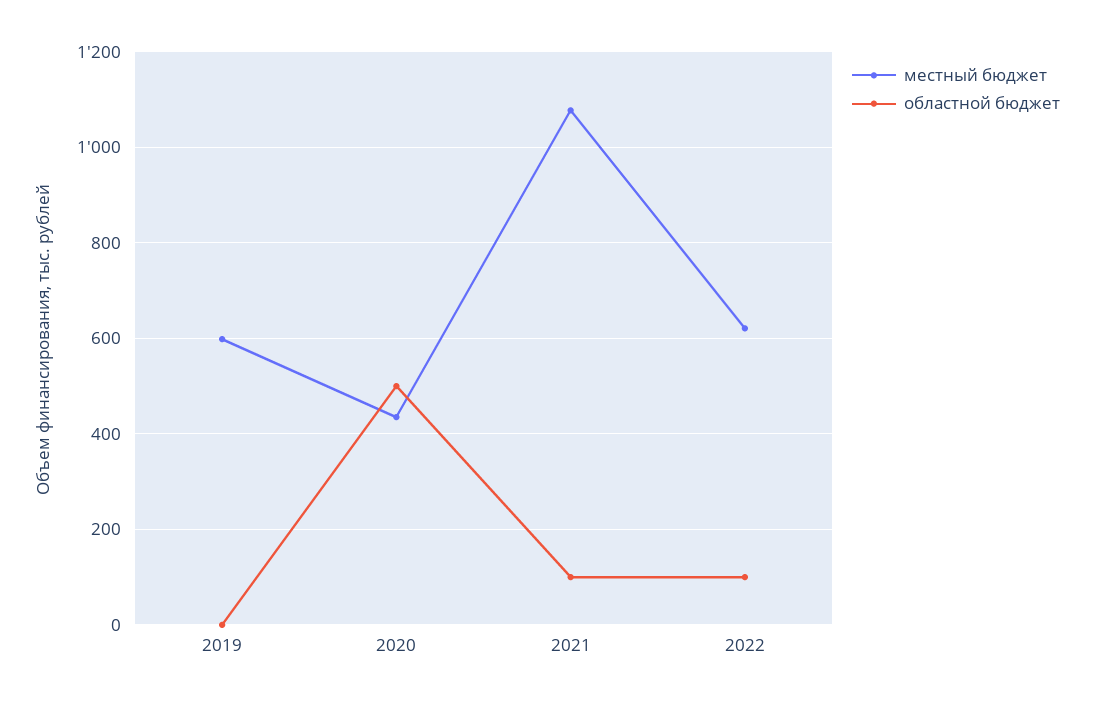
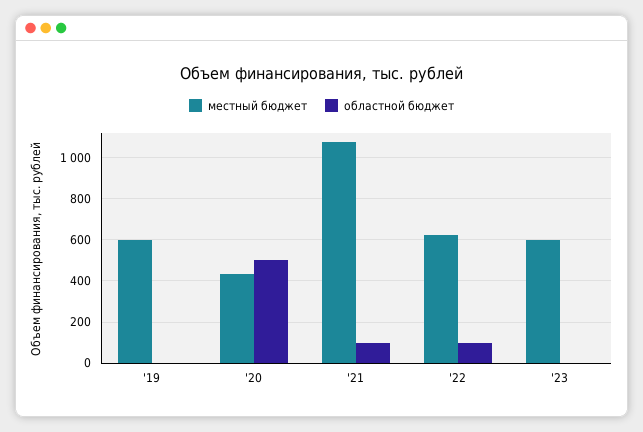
местный бюджет, '23: none -> 600
областной бюджет, '23: none -> 0

